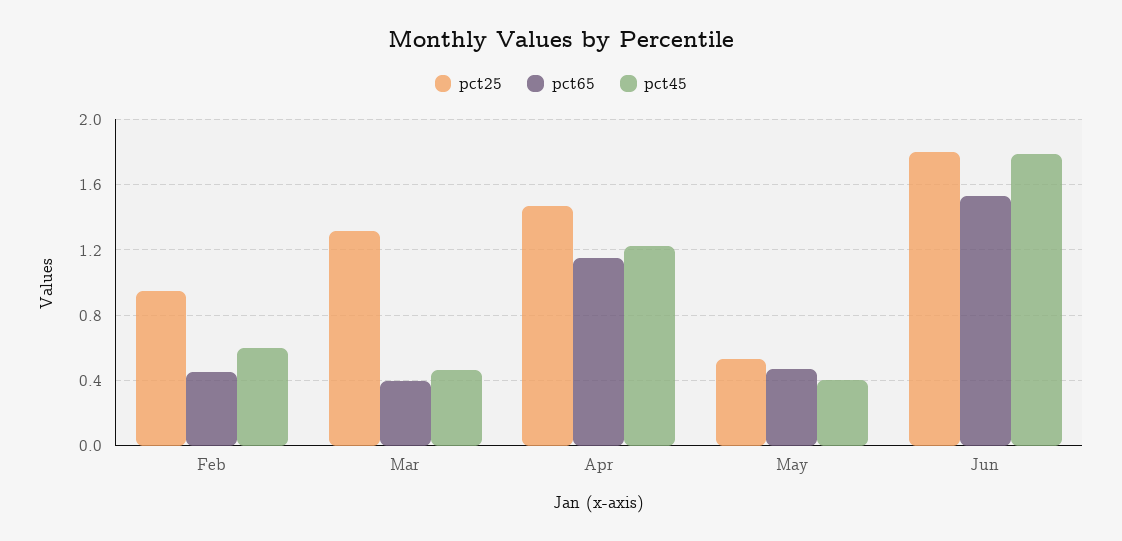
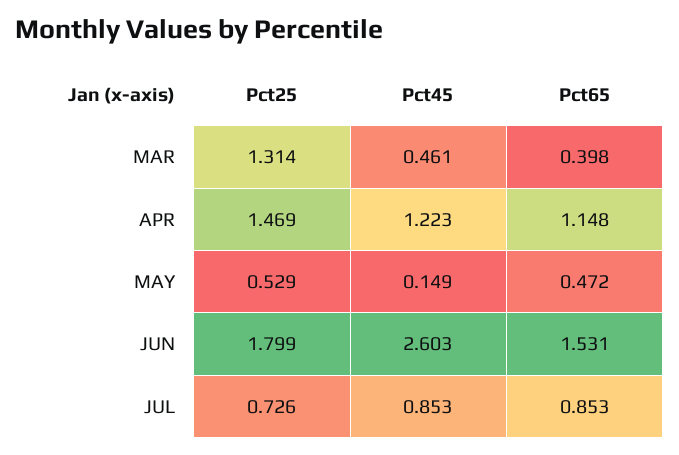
pct25, Feb: 0.95 -> none
pct65, Feb: 0.45 -> none
pct45, Feb: 0.6 -> none
pct45, May: 0.4 -> 0.149
pct45, Jun: 1.8 -> 2.603
pct25, JUL: none -> 0.726
pct45, JUL: none -> 0.853
pct65, JUL: none -> 0.853

